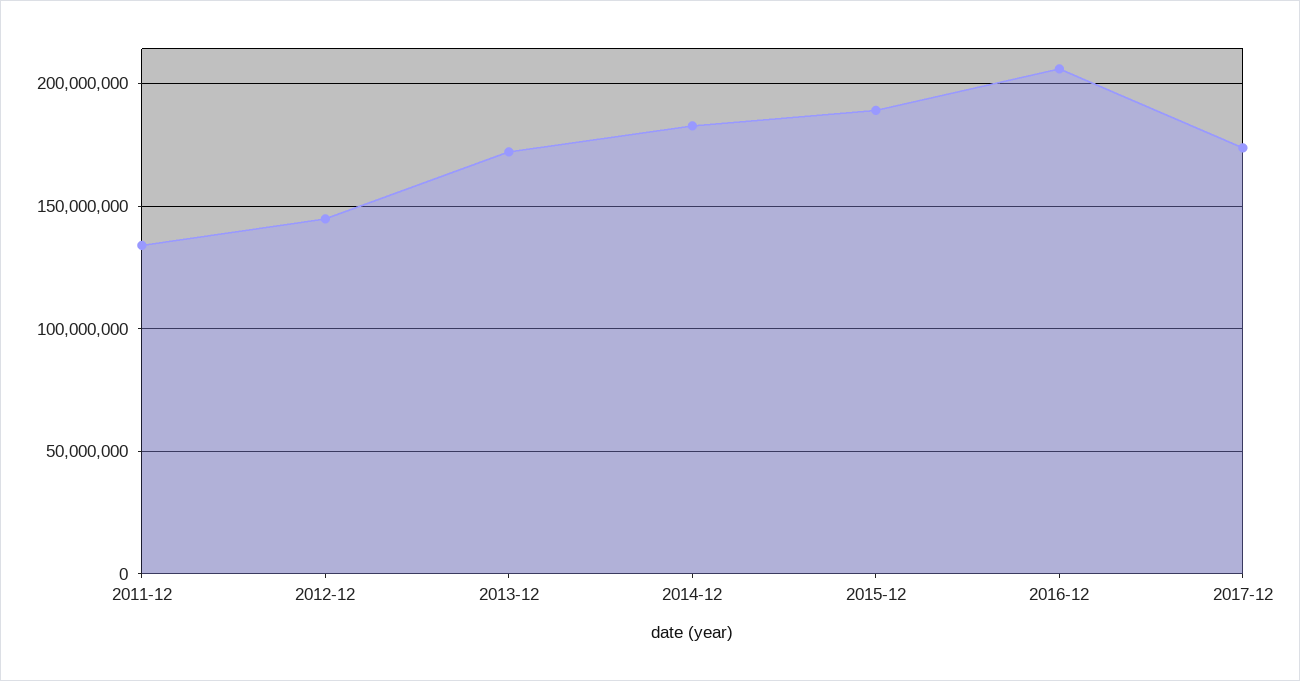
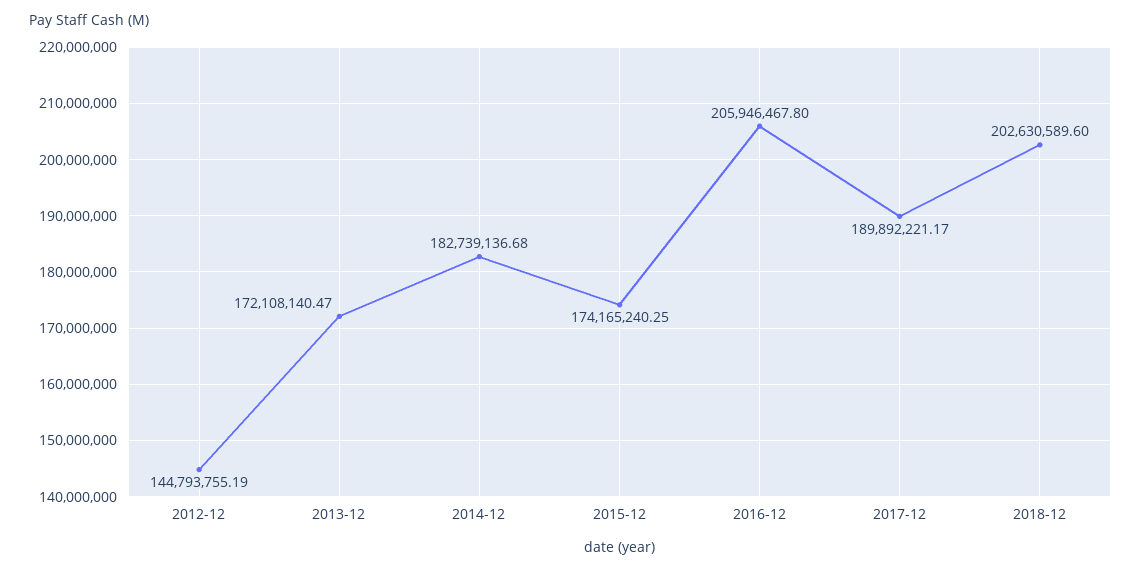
2011-12: 135000000 -> none
2015-12: 190000000 -> 174165240.25
2017-12: 175000000 -> 189892221.17
2018-12: none -> 202630589.6

